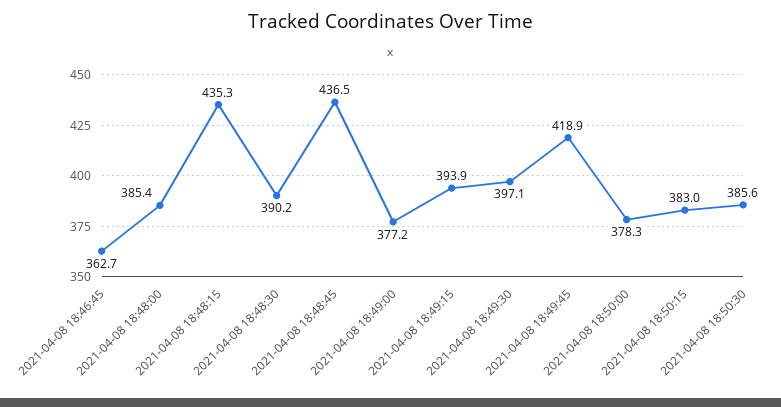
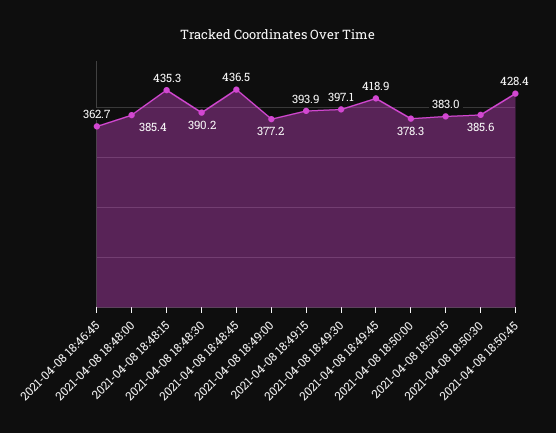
2021-04-08 18:50:45: none -> 428.4

